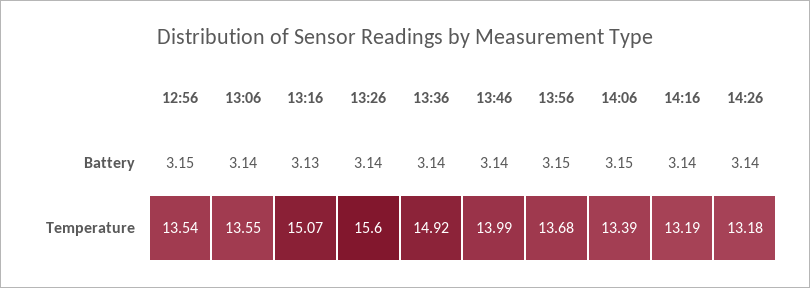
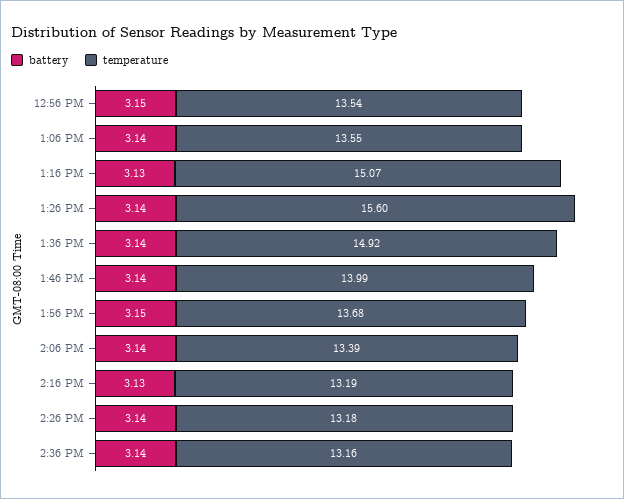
Battery, 14:06: 3.15 -> 3.14
Battery, 14:16: 3.14 -> 3.13
Battery, 2:36 PM: none -> 3.14
Temperature, 2:36 PM: none -> 13.16

